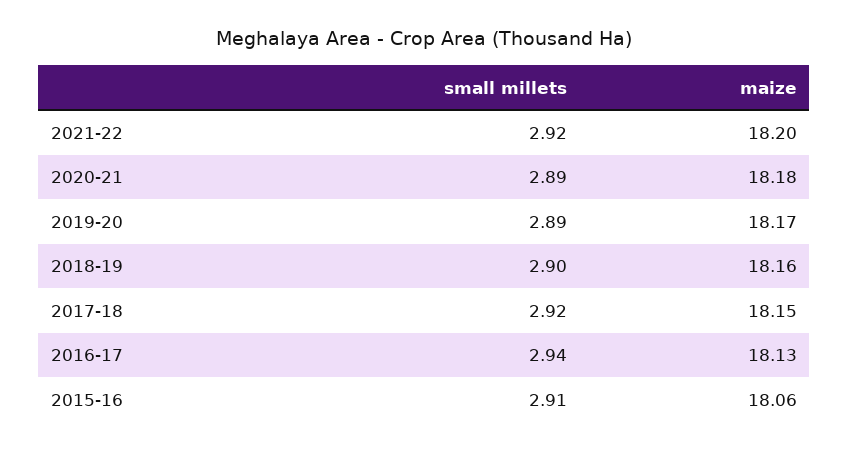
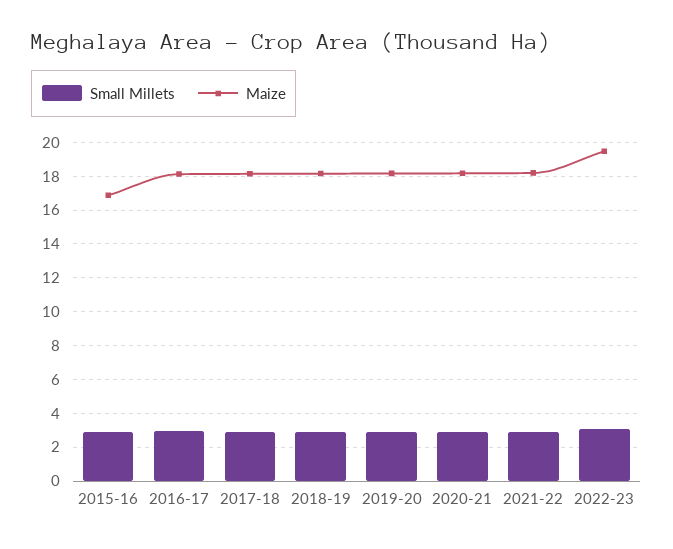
maize, 2015-16: 18.06 -> 17
small millets, 2022-23: none -> 3
maize, 2022-23: none -> 19.5

